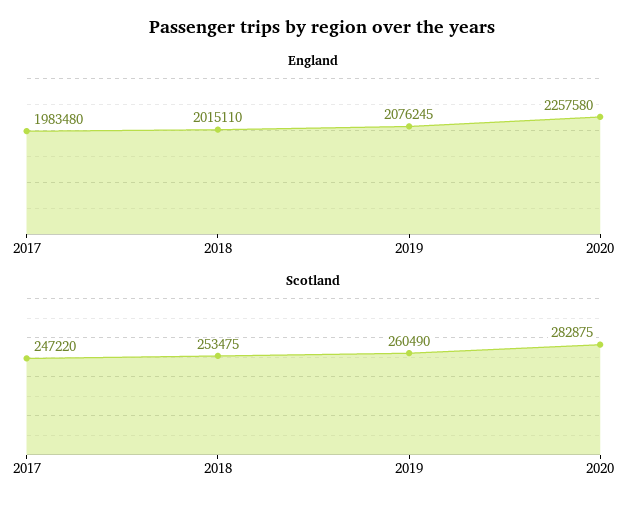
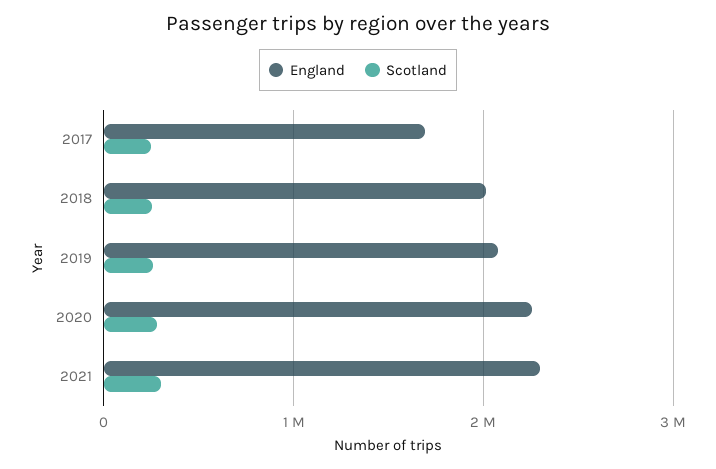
England, 2017: 1983480 -> 1700000
England, 2021: none -> 2300000
Scotland, 2021: none -> 300000

